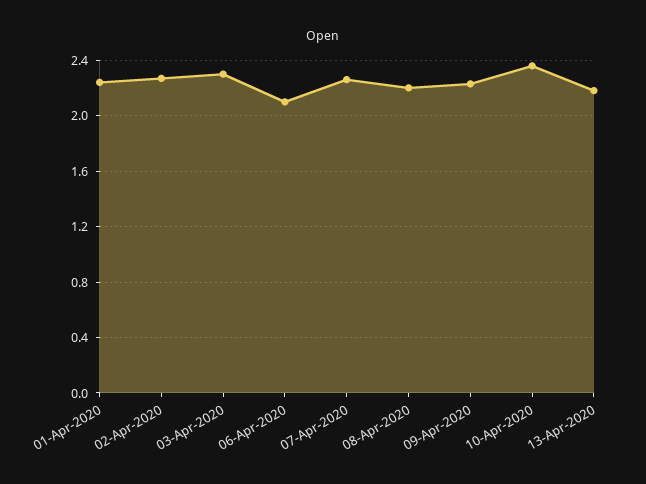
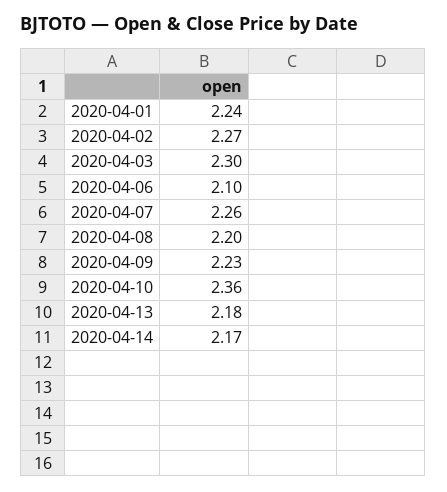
2020-04-14: none -> 2.17

